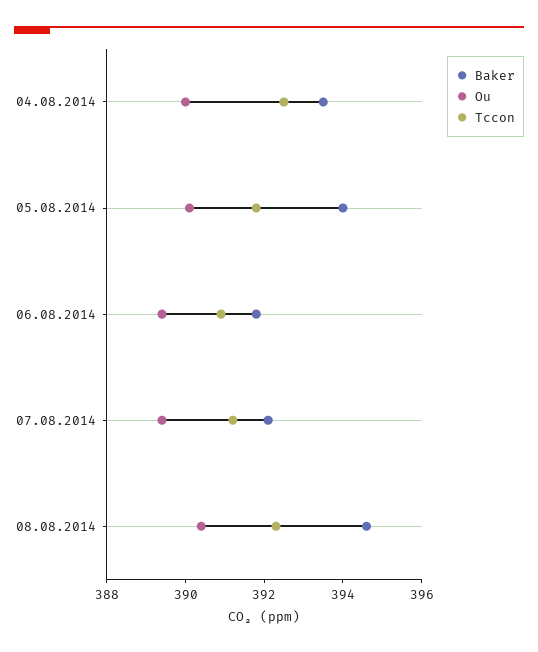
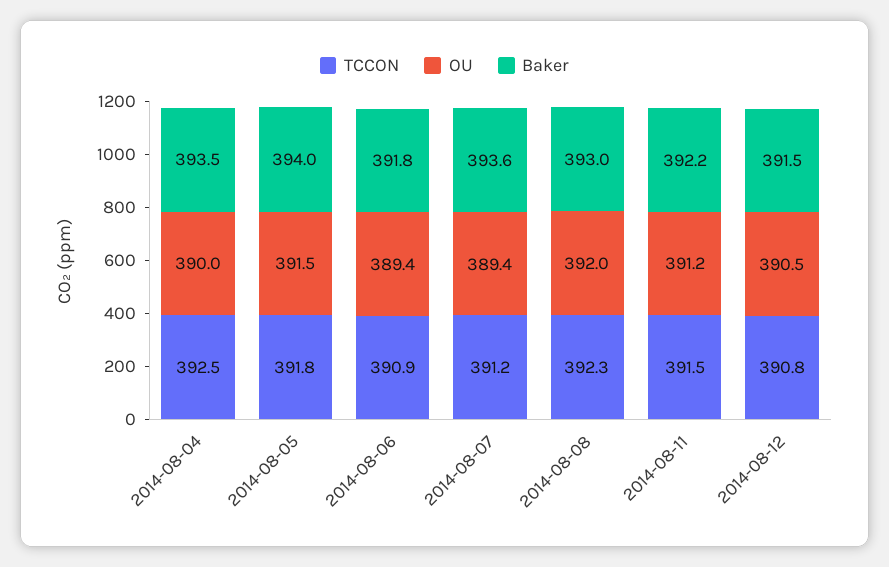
Ou, 05.08.2014: 390 -> 391.5
Baker, 07.08.2014: 392 -> 393.6
Baker, 08.08.2014: 394.5 -> 393
Ou, 08.08.2014: 390.5 -> 392
Tccon, 2014-08-11: none -> 391.5
Ou, 2014-08-11: none -> 391.2
Baker, 2014-08-11: none -> 392.2
Tccon, 2014-08-12: none -> 390.8
Ou, 2014-08-12: none -> 390.5
Baker, 2014-08-12: none -> 391.5

